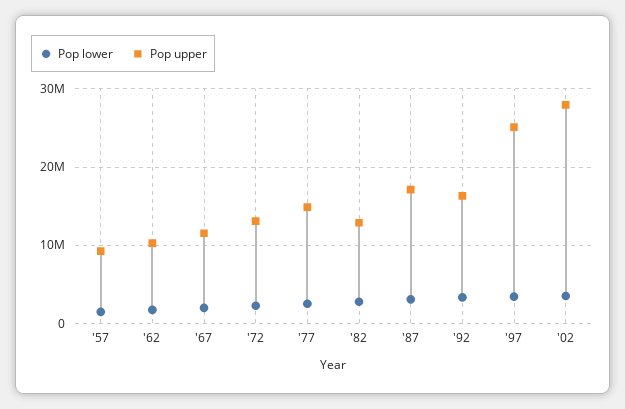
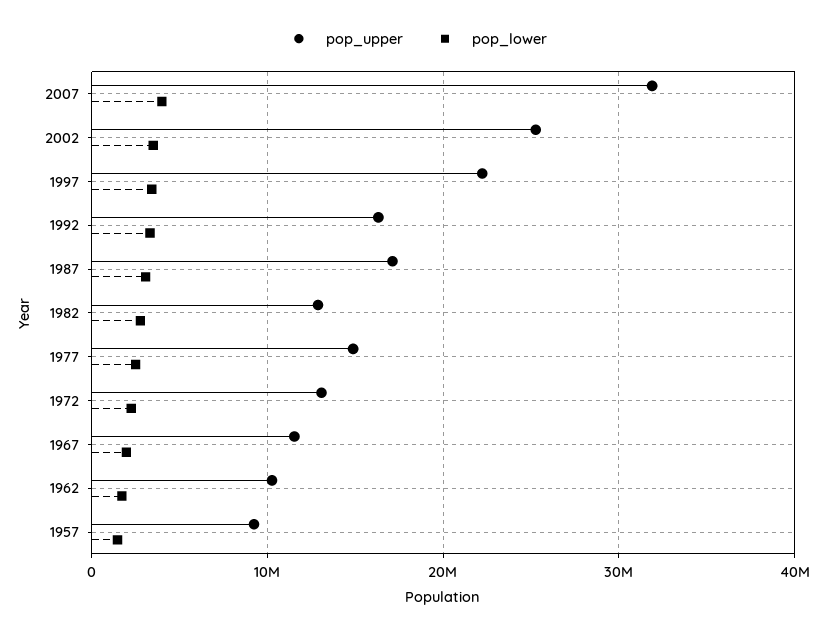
Pop upper, '97: 25000000 -> 22000000
Pop upper, '02: 28000000 -> 25000000
Pop upper, 2007: none -> 32000000
Pop lower, 2007: none -> 4000000

